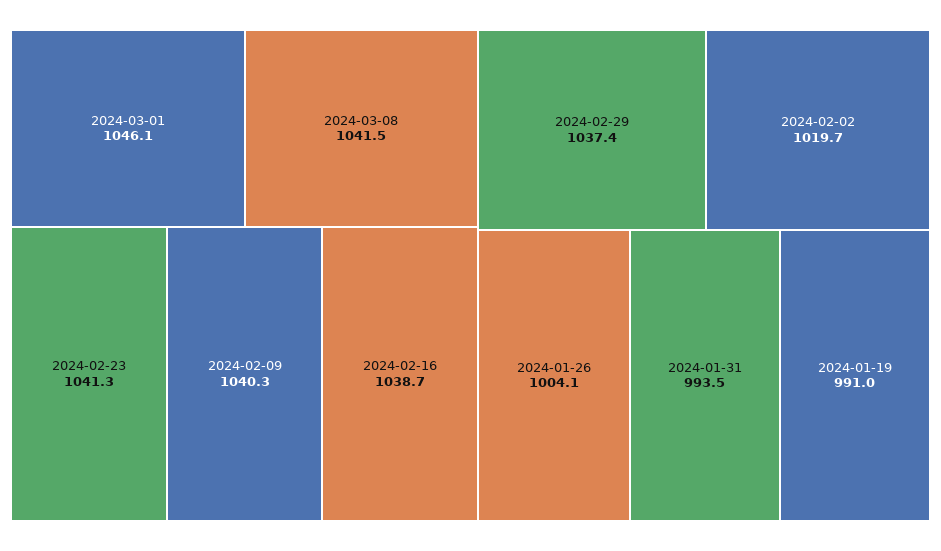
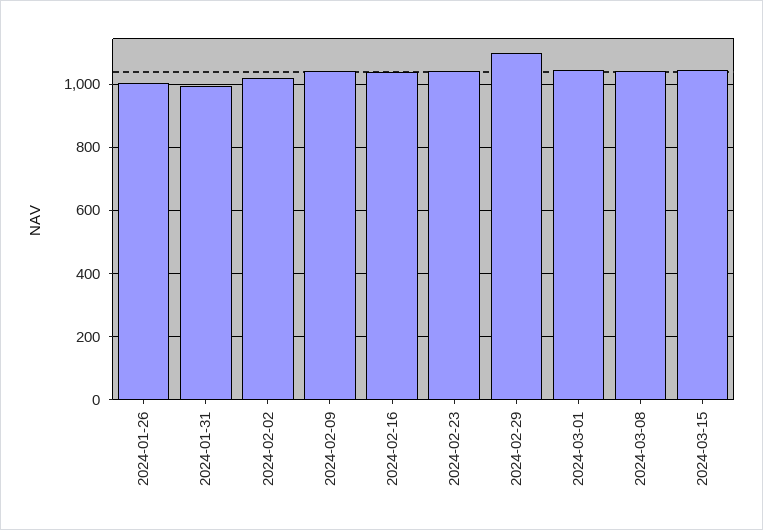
2024-02-29: 1037.4 -> 1100
2024-01-19: 991 -> none
2024-03-15: none -> 1040

